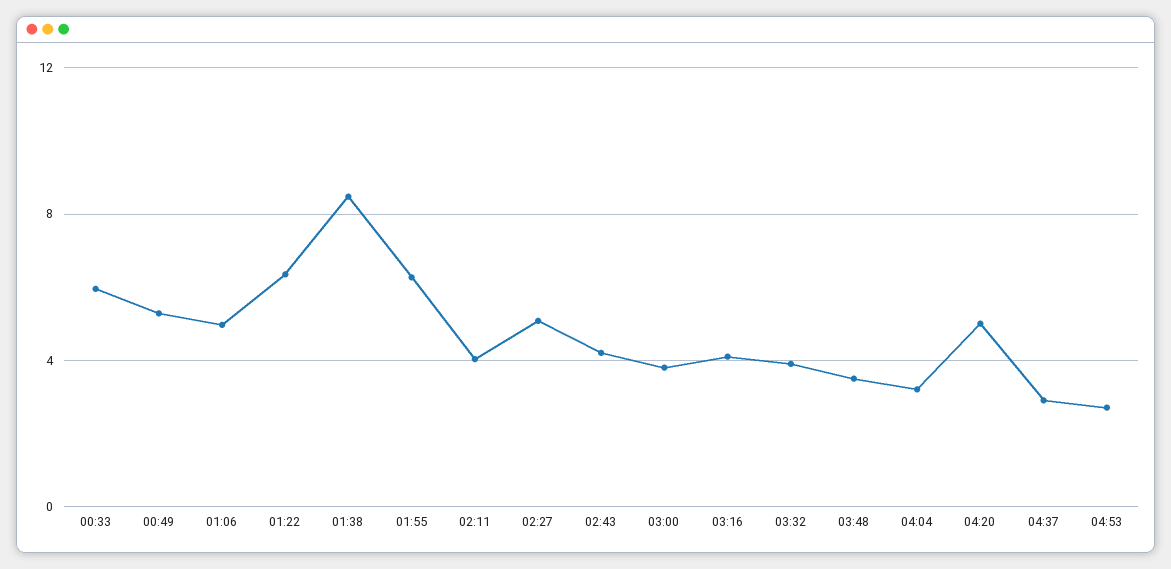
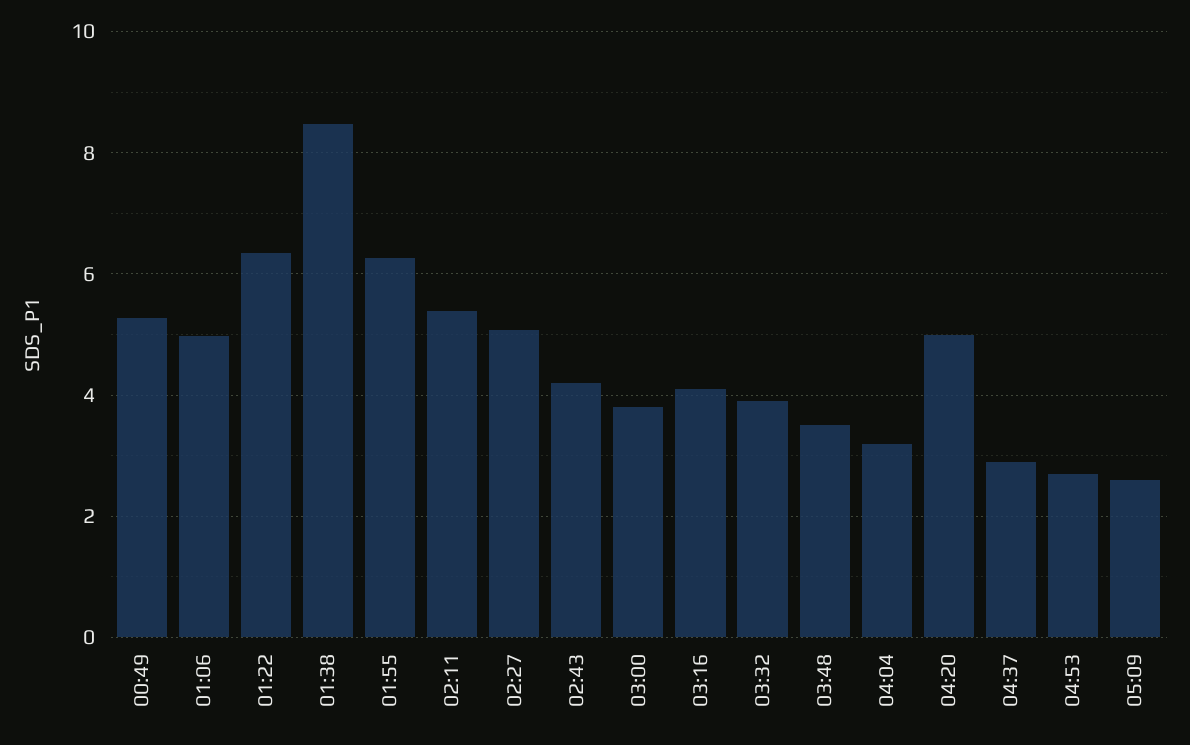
00:33: 6 -> none
02:11: 4 -> 5.4
05:09: none -> 2.6

